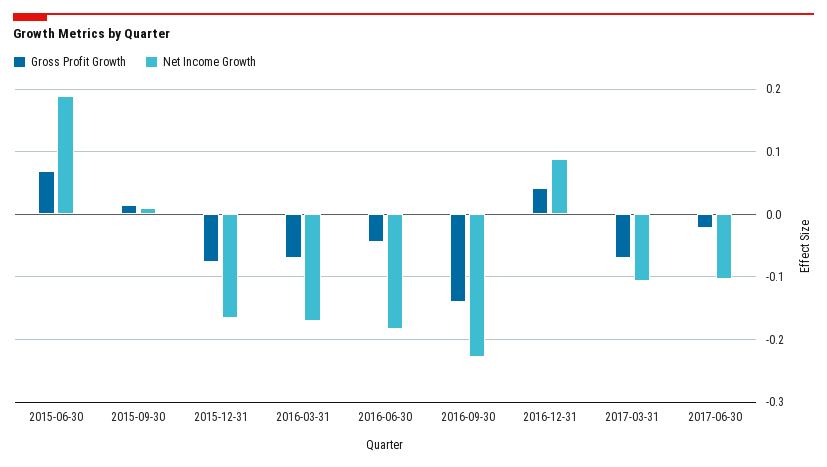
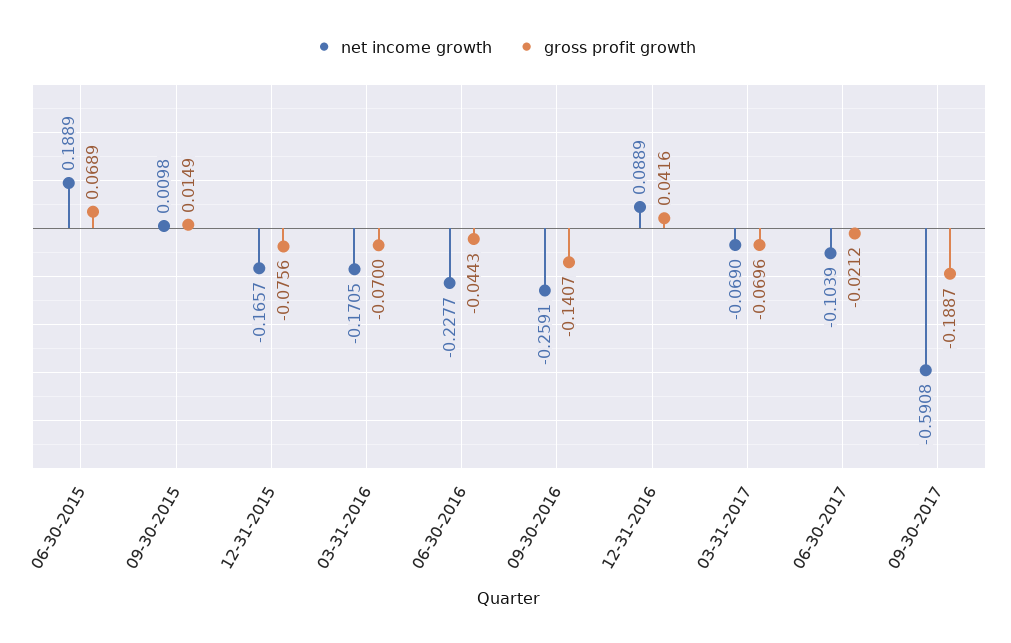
Net Income Growth, 2016-06-30: -0.18 -> -0.2277
Net Income Growth, 2016-09-30: -0.23 -> -0.2591
Net Income Growth, 2017-03-31: -0.11 -> -0.069
Net Income Growth, 09-30-2017: none -> -0.5908
Gross Profit Growth, 09-30-2017: none -> -0.1887

